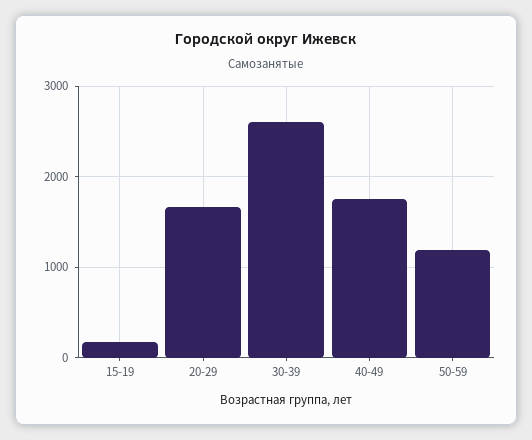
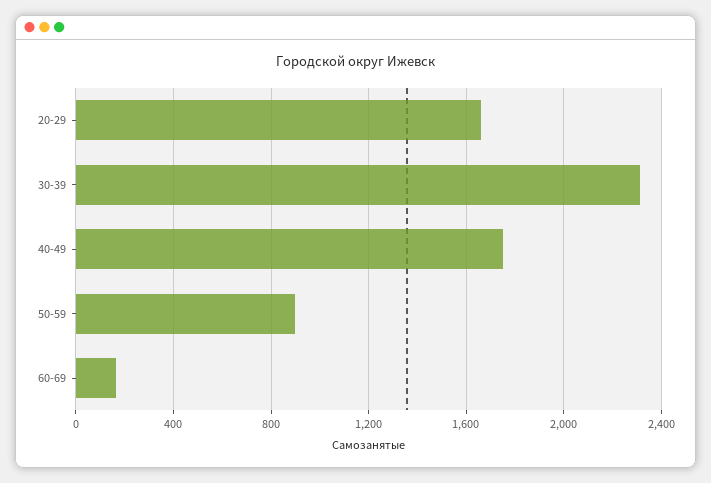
15-19: 200 -> none
30-39: 2600 -> 2300
50-59: 1200 -> 900
60-69: none -> 150

